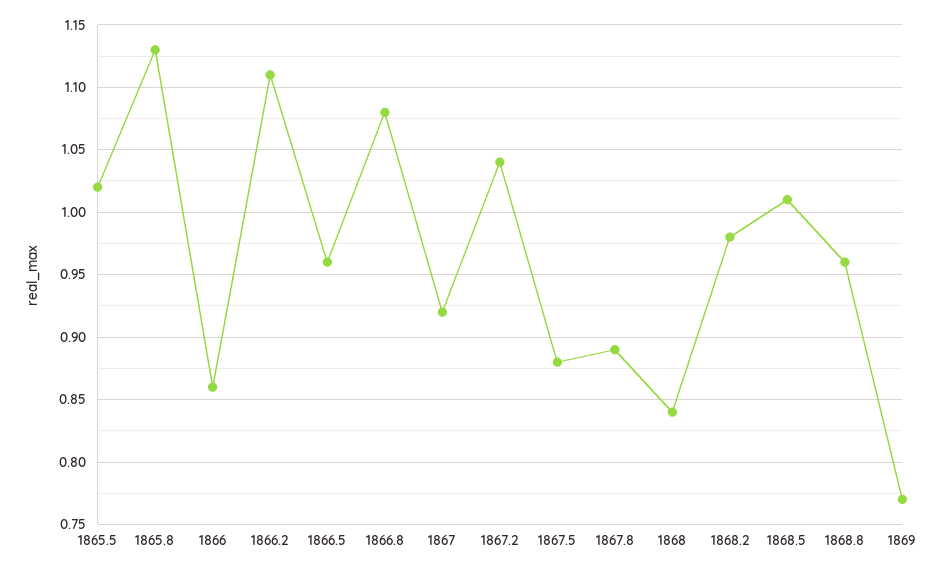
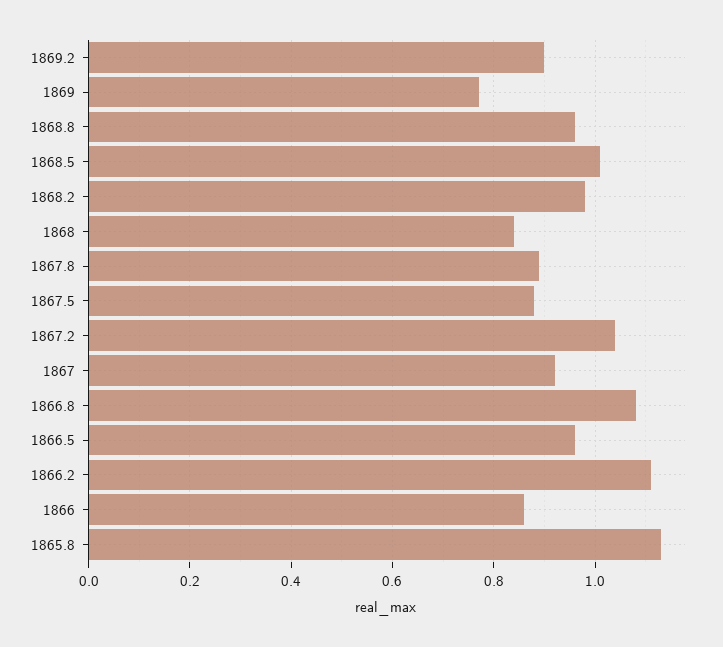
1865.5: 1.02 -> none
1869.2: none -> 0.9

